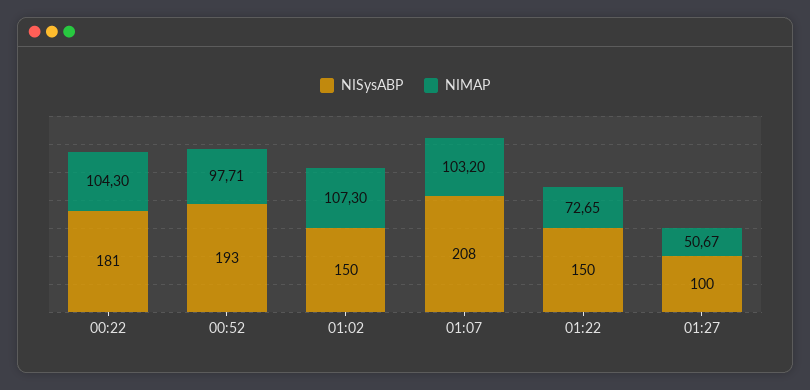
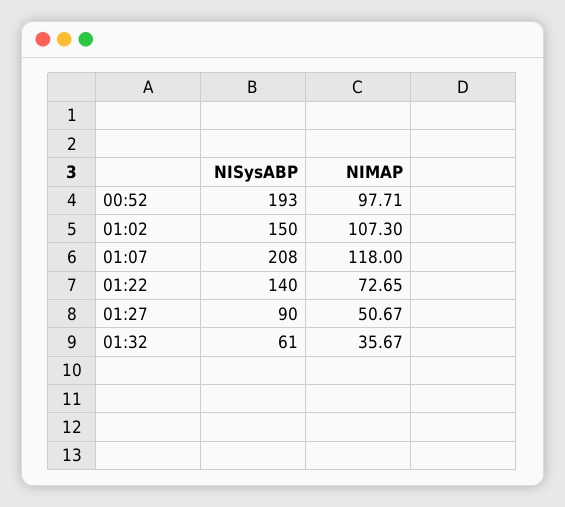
NISysABP, 00:22: 181 -> none
NIMAP, 00:22: 104.3 -> none
NIMAP, 01:07: 103.2 -> 118
NISysABP, 01:22: 150 -> 140
NISysABP, 01:27: 100 -> 90
NISysABP, 01:32: none -> 61
NIMAP, 01:32: none -> 35.67

